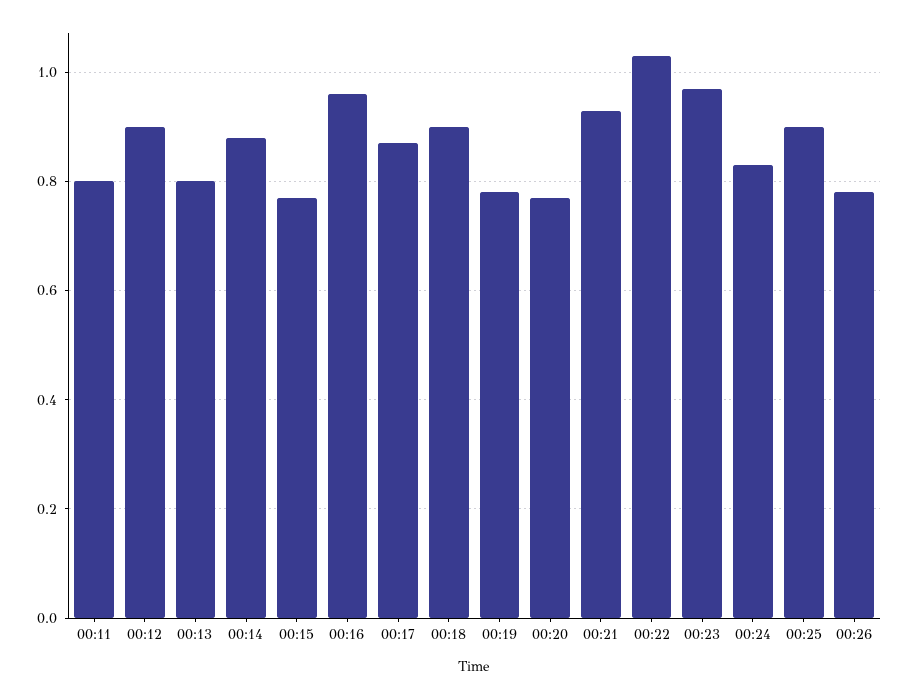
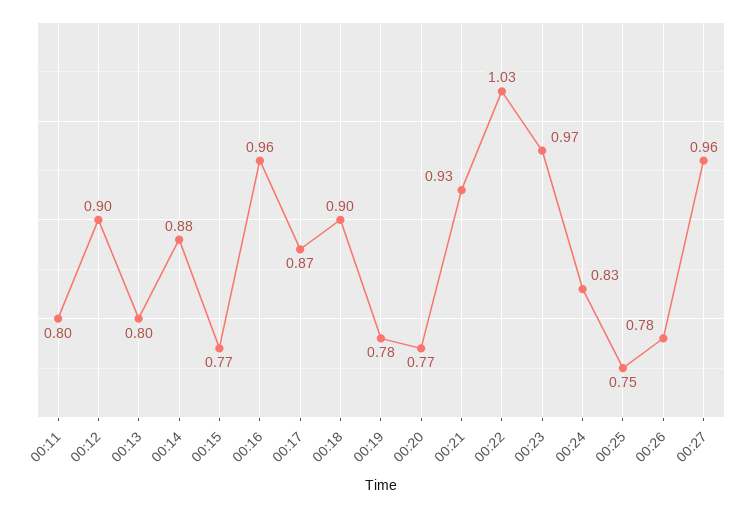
00:25: 0.9 -> 0.75
00:27: none -> 0.96

